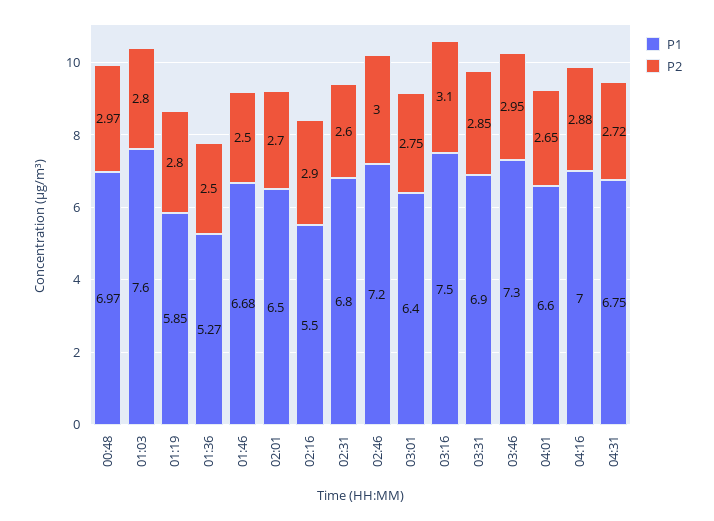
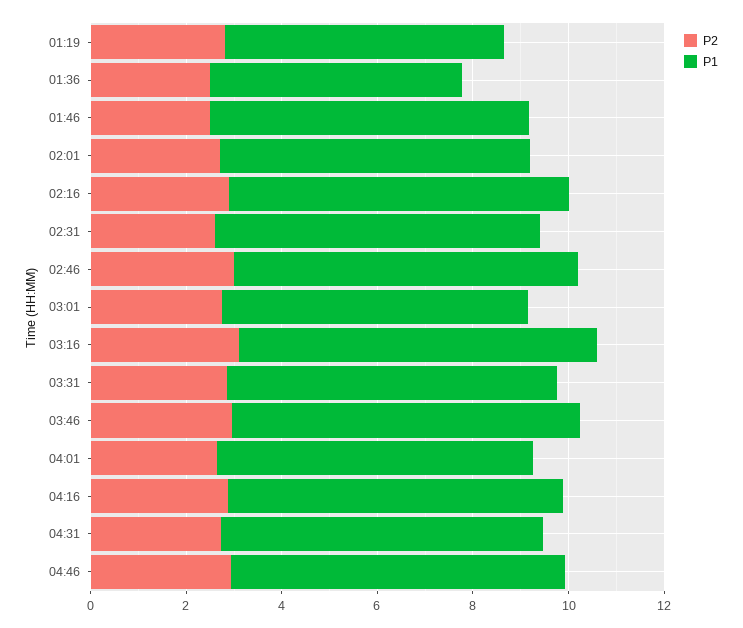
P1, 00:48: 6.97 -> none
P2, 00:48: 2.97 -> none
P1, 01:03: 7.6 -> none
P2, 01:03: 2.8 -> none
P1, 02:16: 5.5 -> 7
P2, 04:46: none -> 3
P1, 04:46: none -> 7

